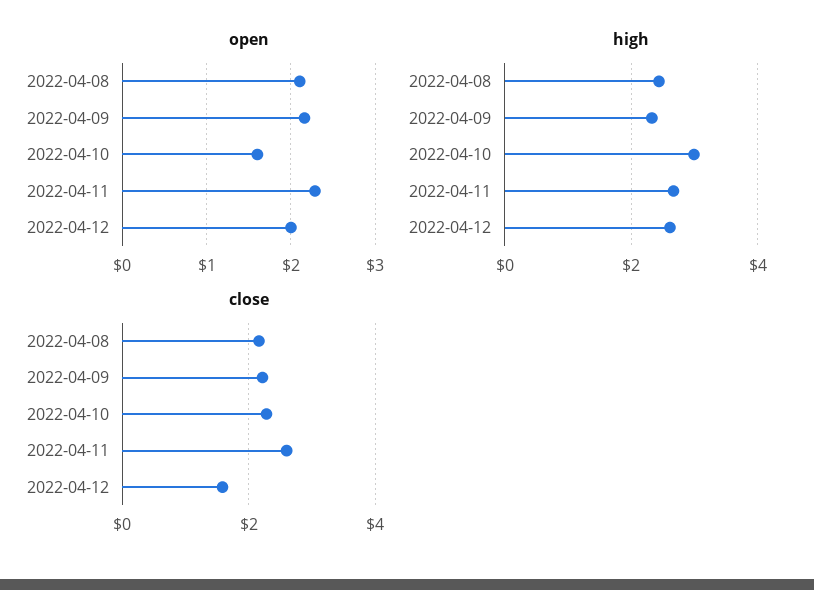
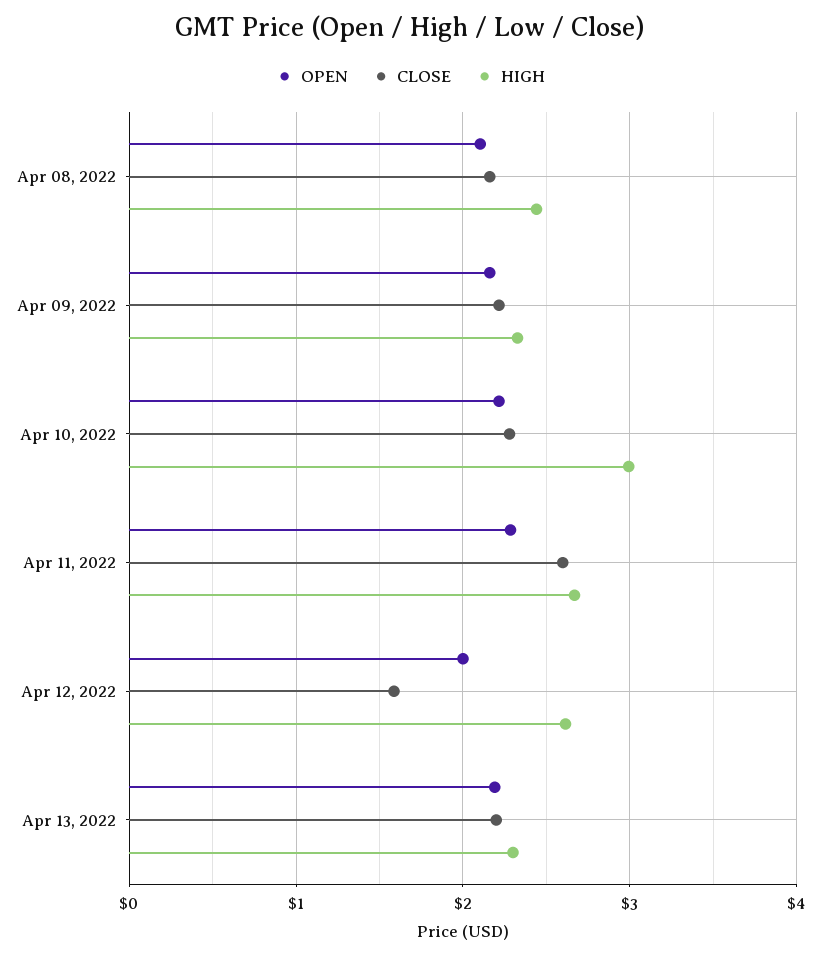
open, 2022-04-10: 1.6 -> 2.2
open, Apr 13, 2022: none -> 2.2
close, Apr 13, 2022: none -> 2.2
high, Apr 13, 2022: none -> 2.3

